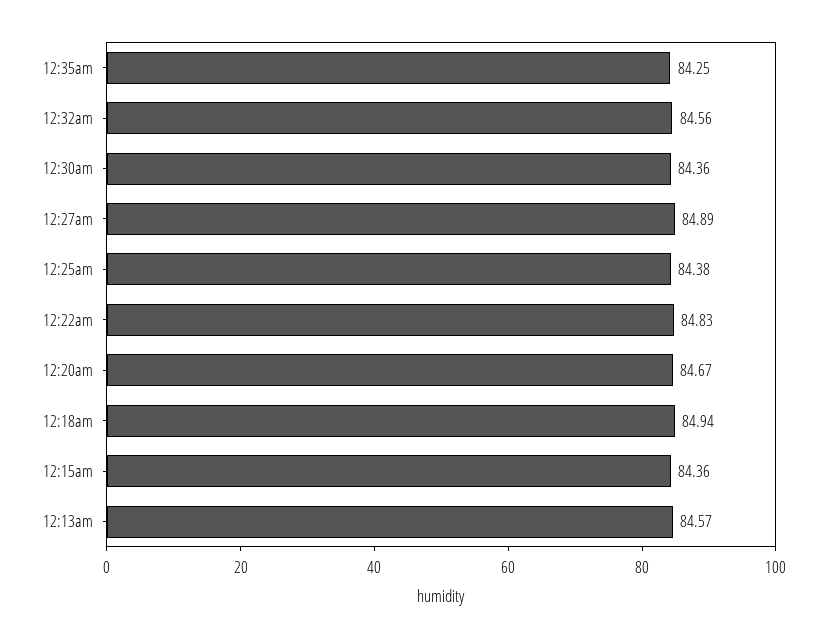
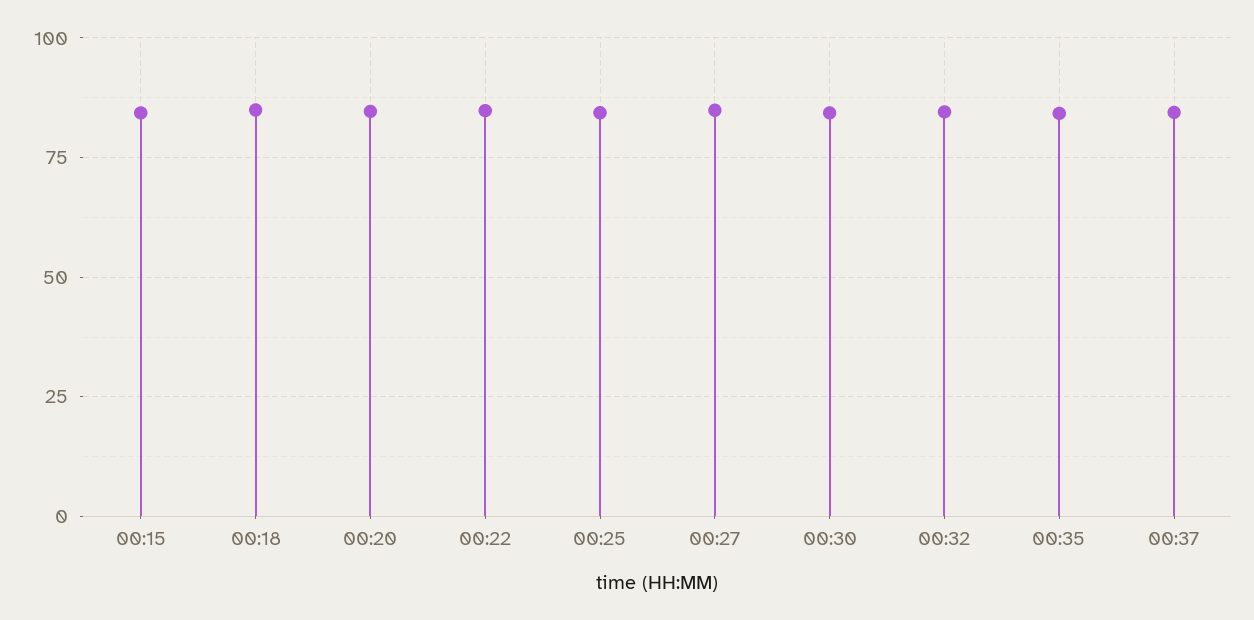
12:13am: 84.57 -> none
00:37: none -> 85

